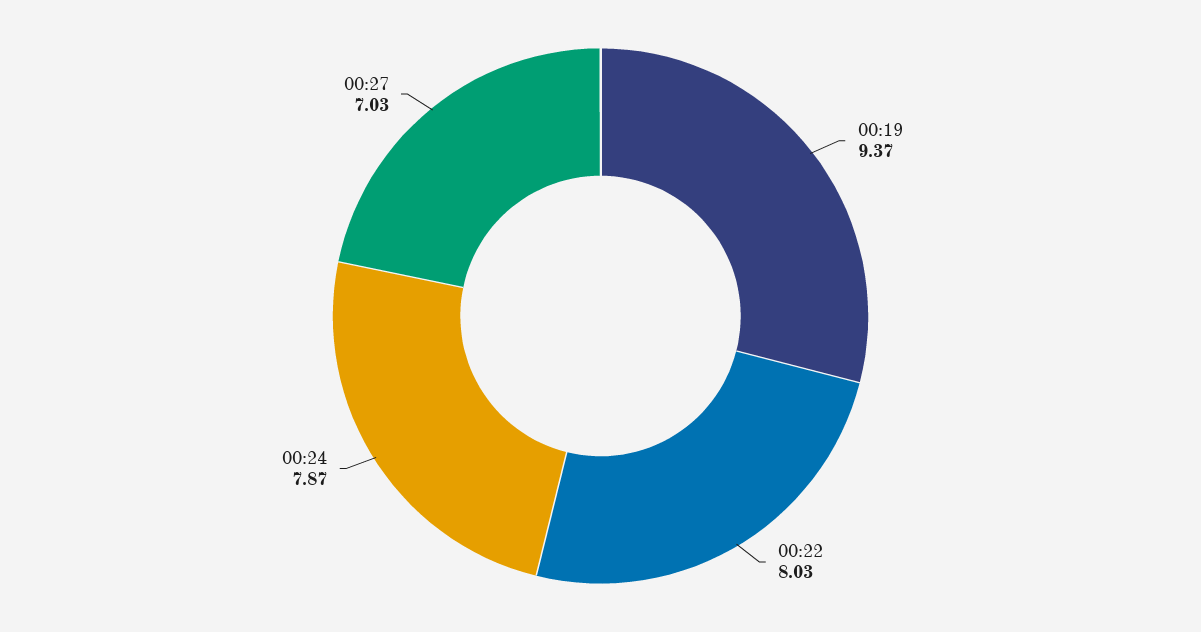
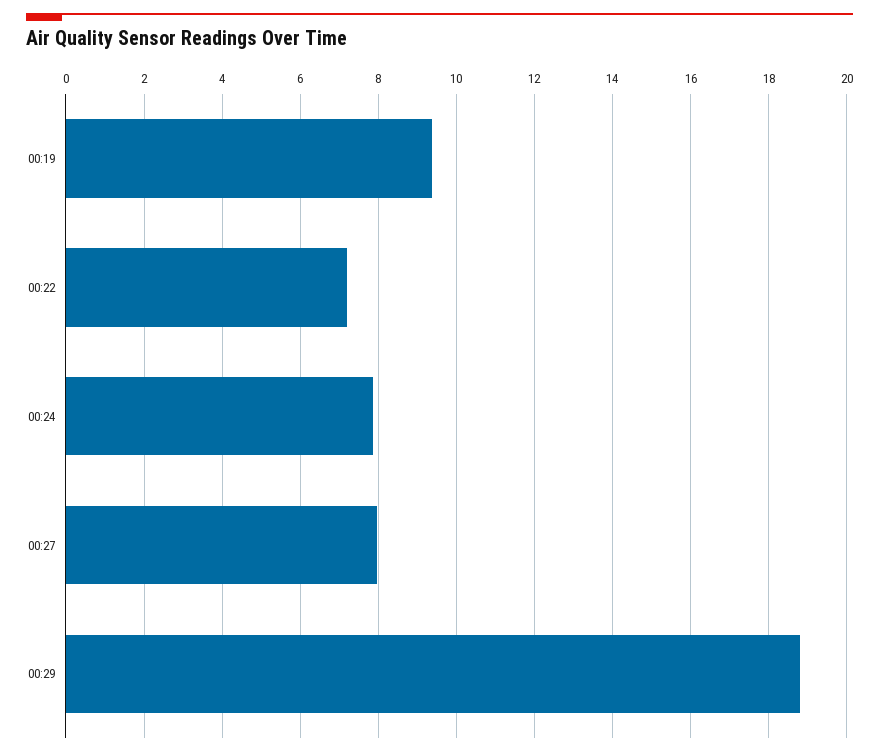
00:22: 8.03 -> 7.2
00:27: 7.03 -> 8
00:29: none -> 18.8

